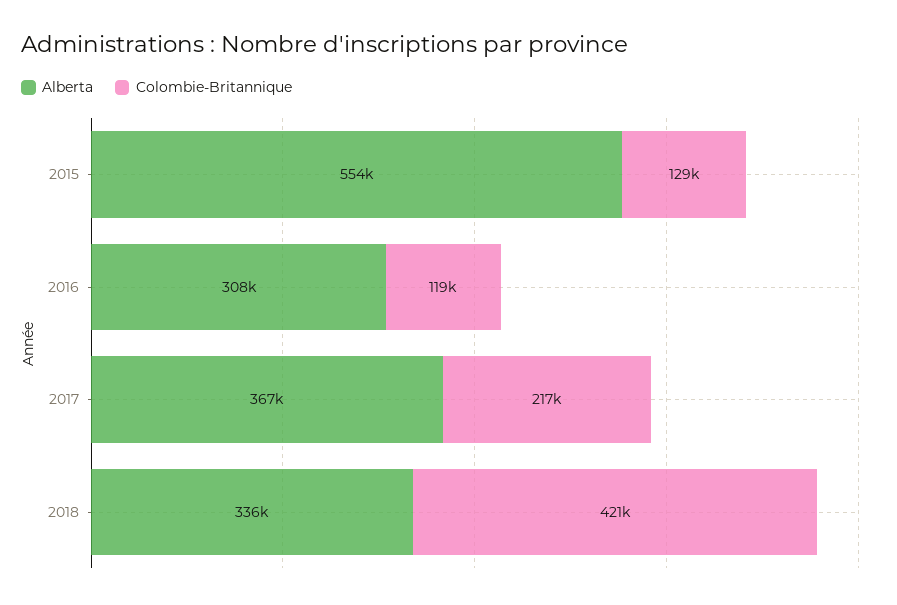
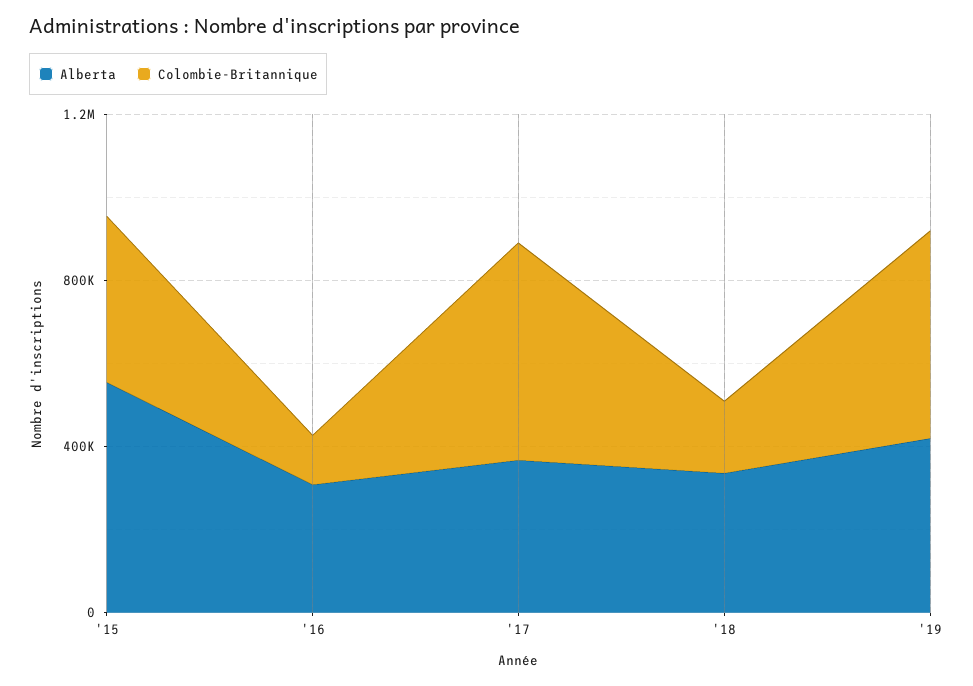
Colombie-Britannique, 2015: 129000 -> 400000
Colombie-Britannique, 2017: 217000 -> 500000
Colombie-Britannique, 2018: 421000 -> 200000
Alberta, '19: none -> 400000
Colombie-Britannique, '19: none -> 500000

